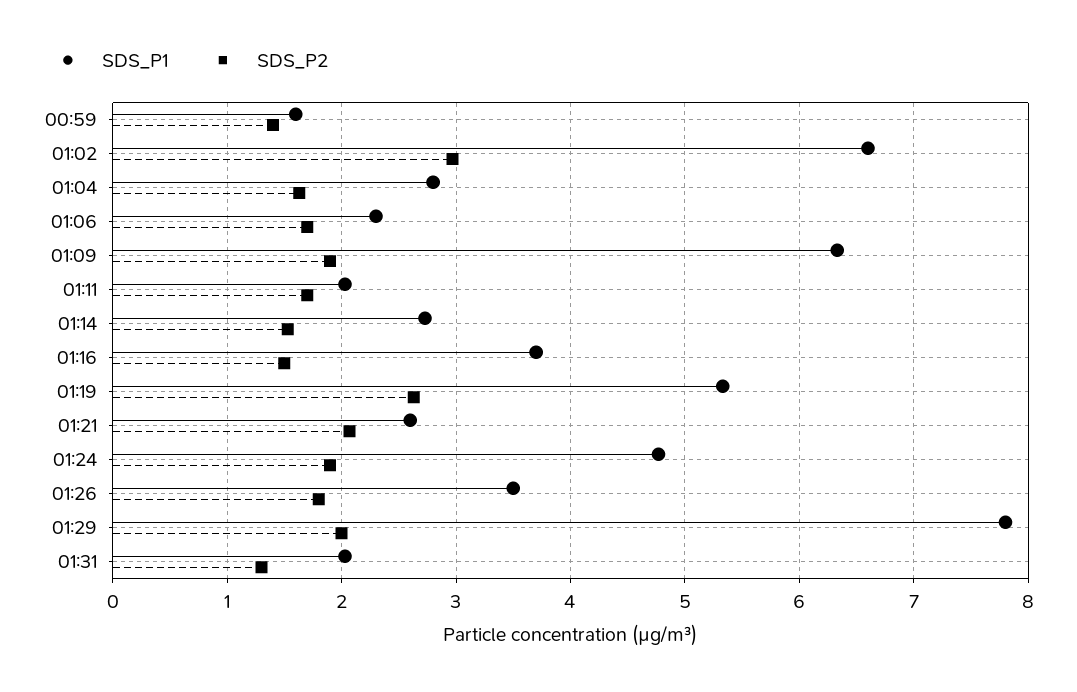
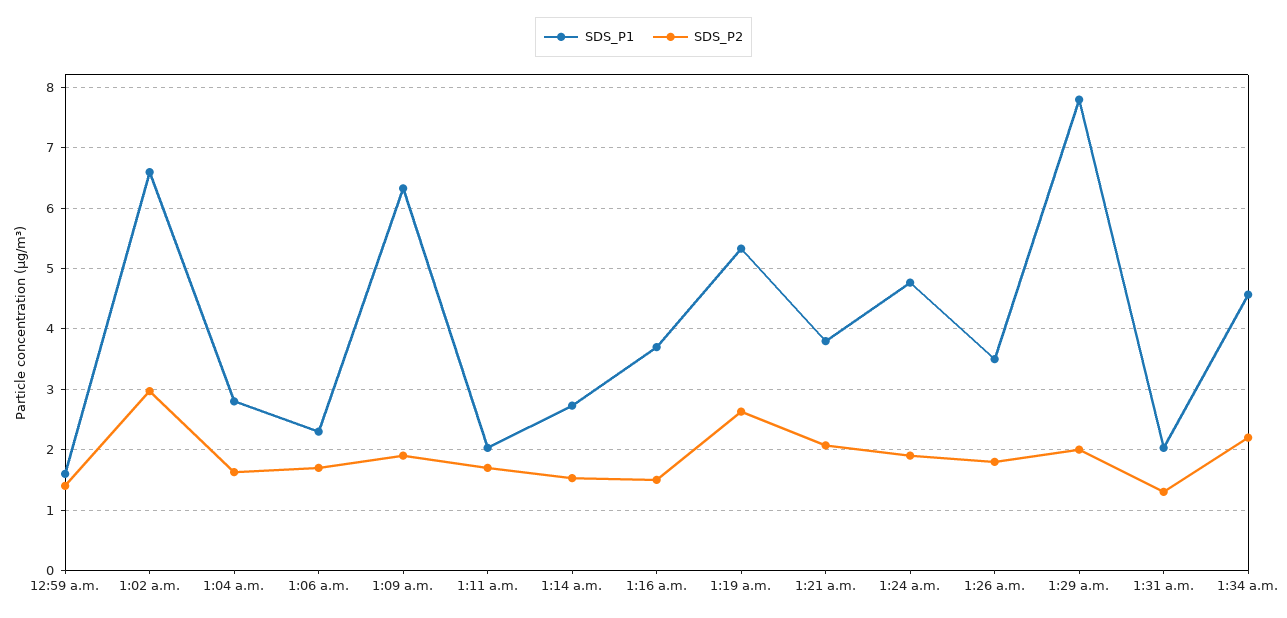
SDS_P1, 01:21: 2.6 -> 3.8
SDS_P1, 1:34 a.m.: none -> 4.6
SDS_P2, 1:34 a.m.: none -> 2.2

